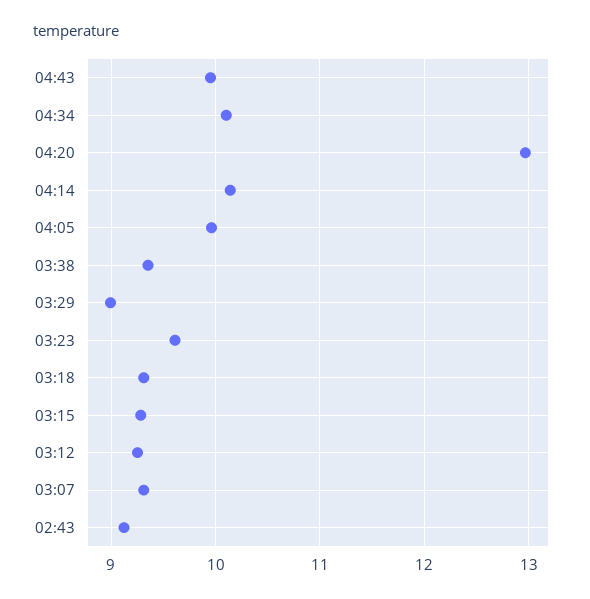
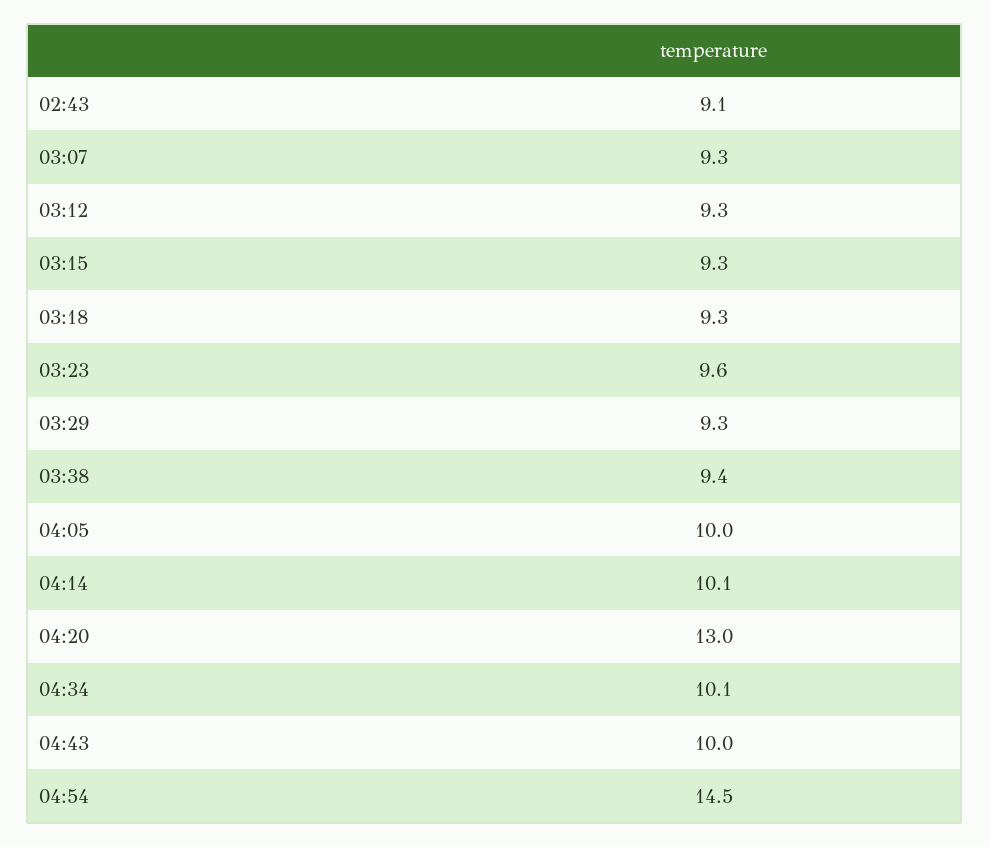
03:29: 9 -> 9.3
04:54: none -> 14.5

